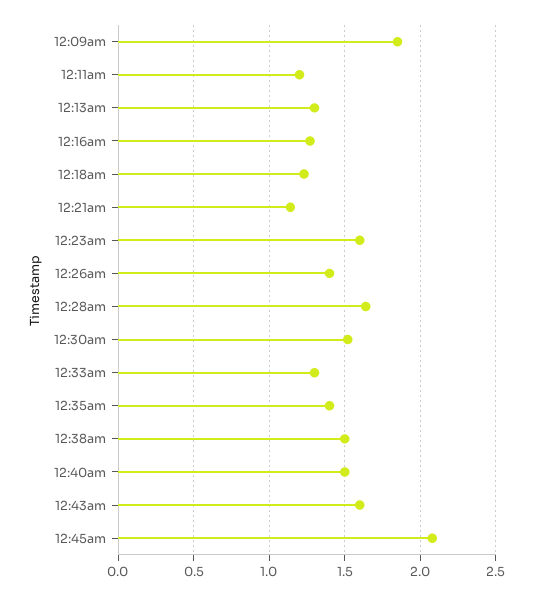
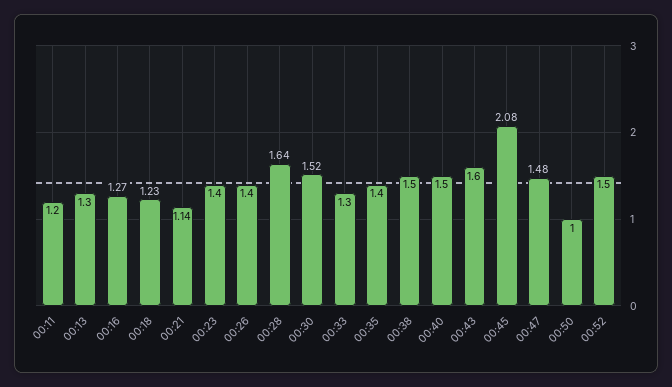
12:09am: 1.85 -> none
12:23am: 1.6 -> 1.4
00:47: none -> 1.48
00:50: none -> 1
00:52: none -> 1.5

